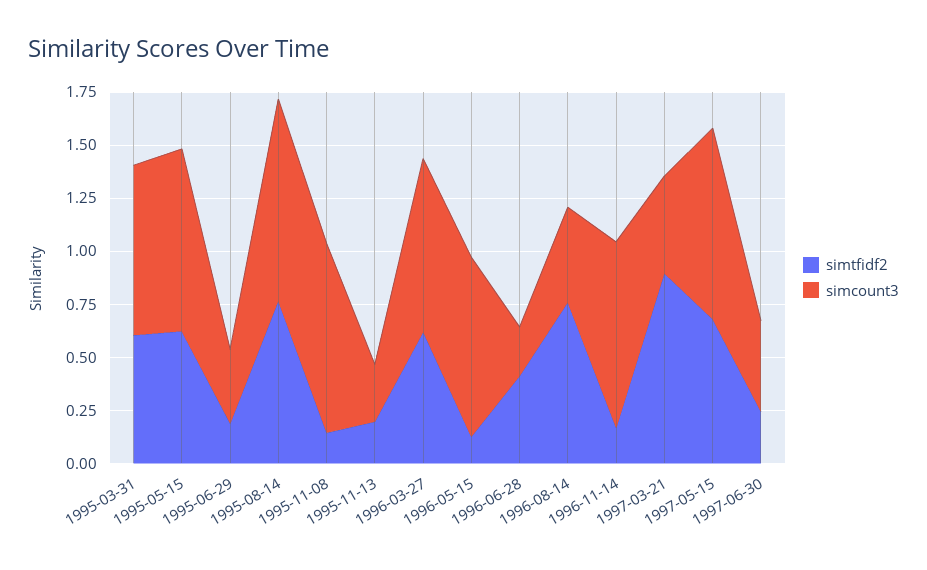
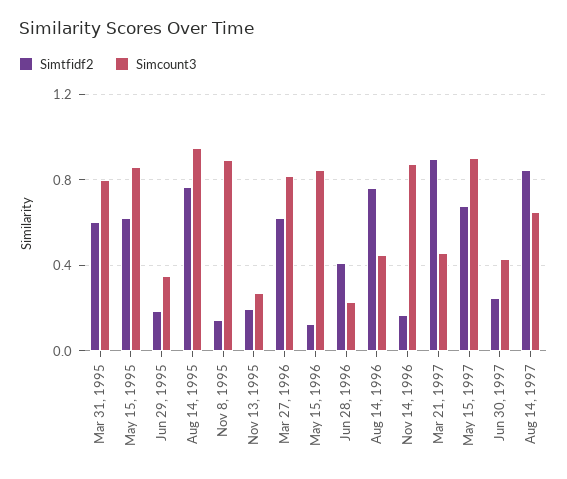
simtfidf2, Aug 14, 1997: none -> 0.85
simcount3, Aug 14, 1997: none -> 0.65

